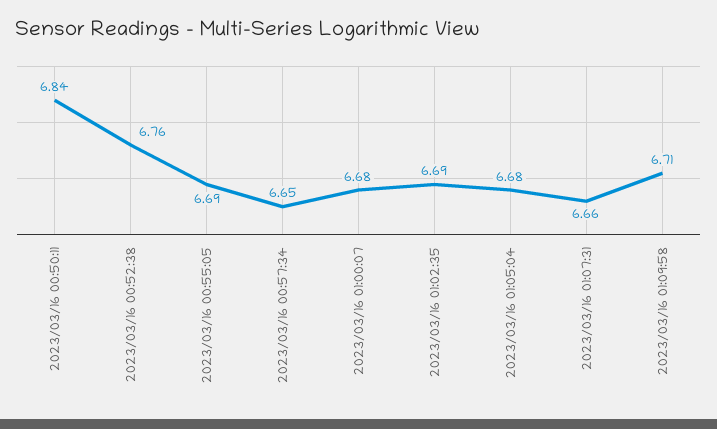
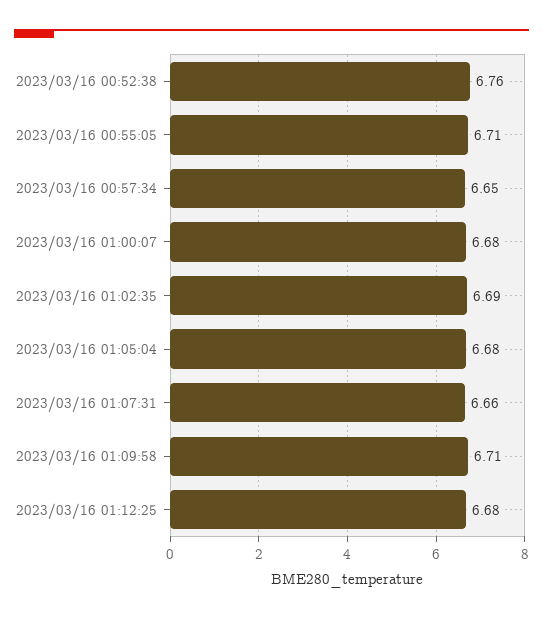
2023/03/16 00:50:11: 6.84 -> none
2023/03/16 00:55:05: 6.69 -> 6.71
2023/03/16 01:12:25: none -> 6.68

